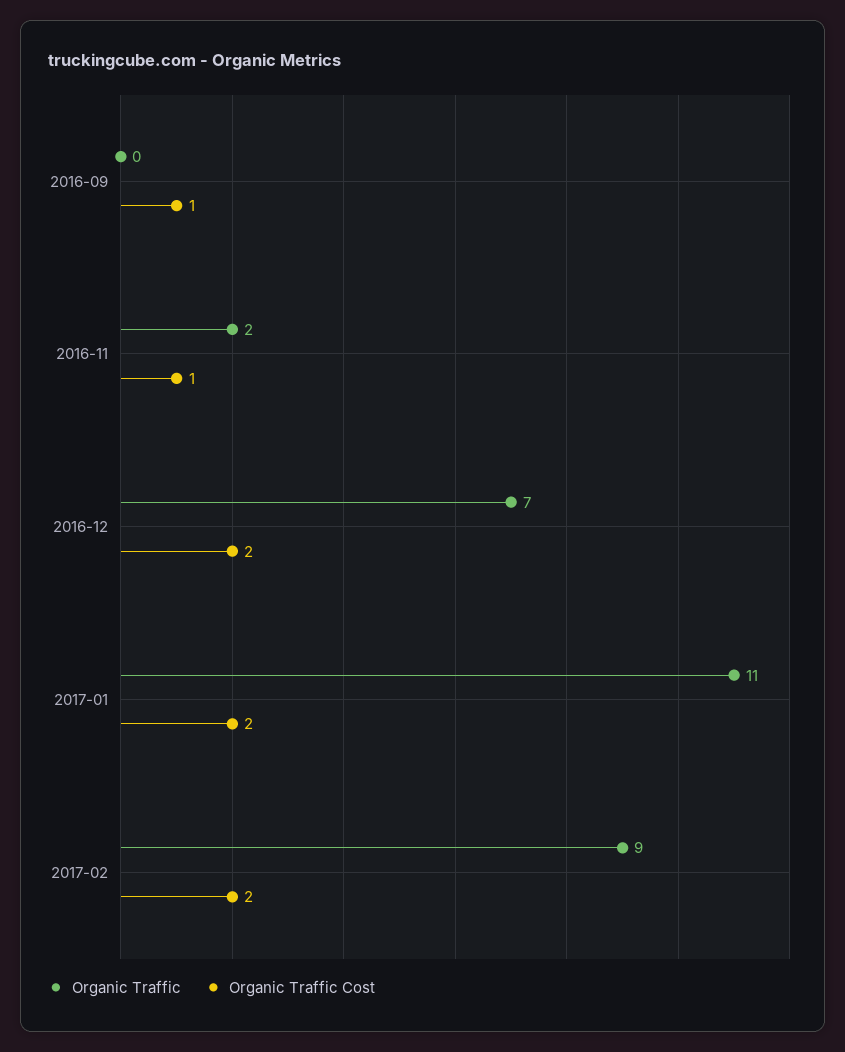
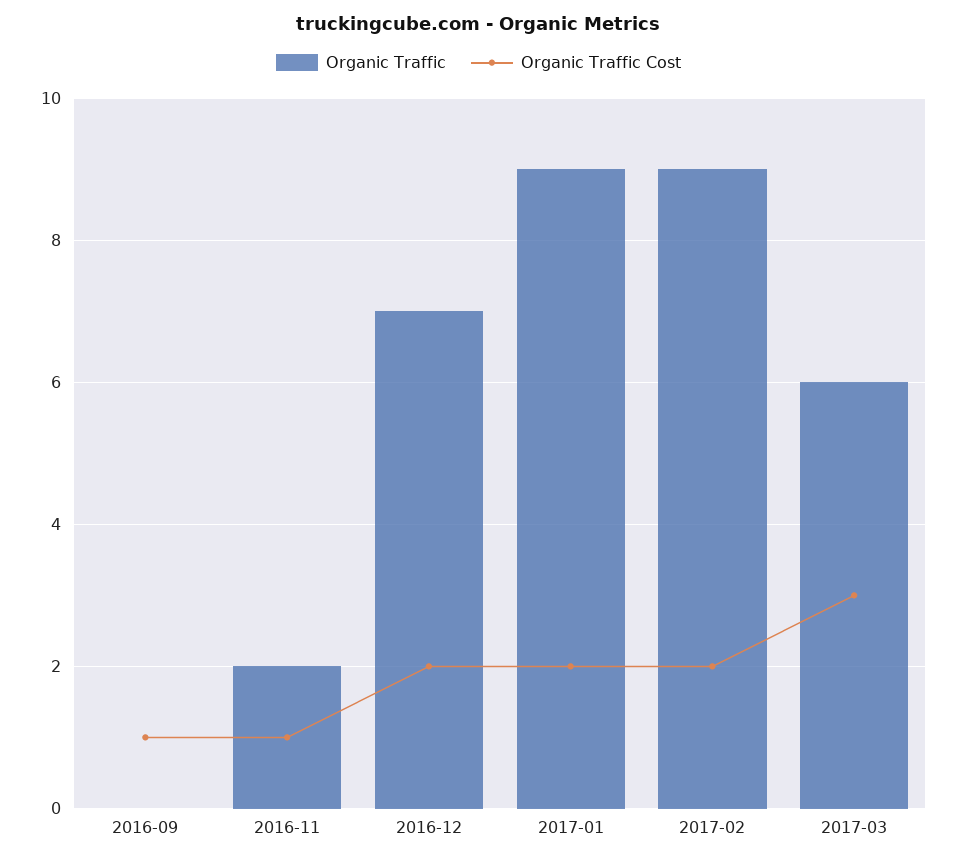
Organic Traffic, 2017-01: 11 -> 9
Organic Traffic, 2017-03: none -> 6
Organic Traffic Cost, 2017-03: none -> 3

